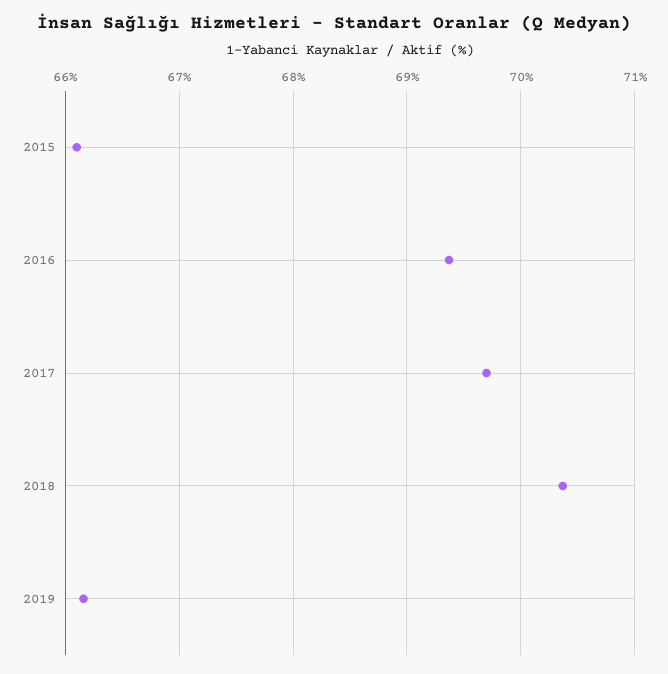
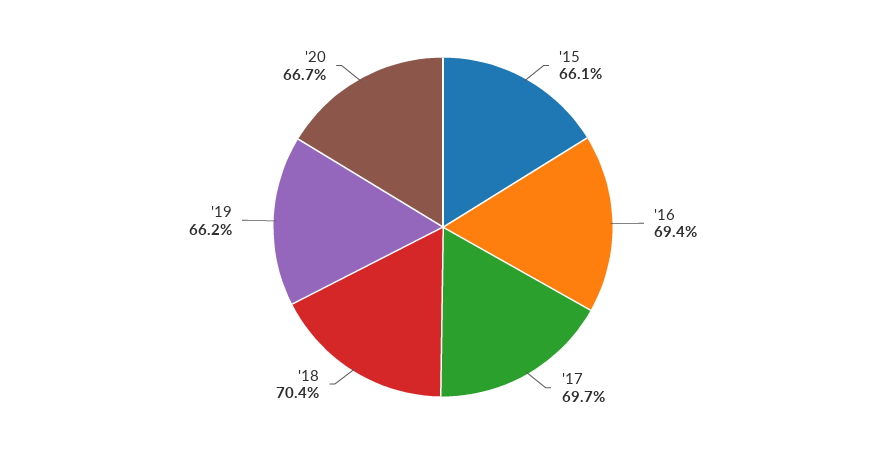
'20: none -> 66.7

